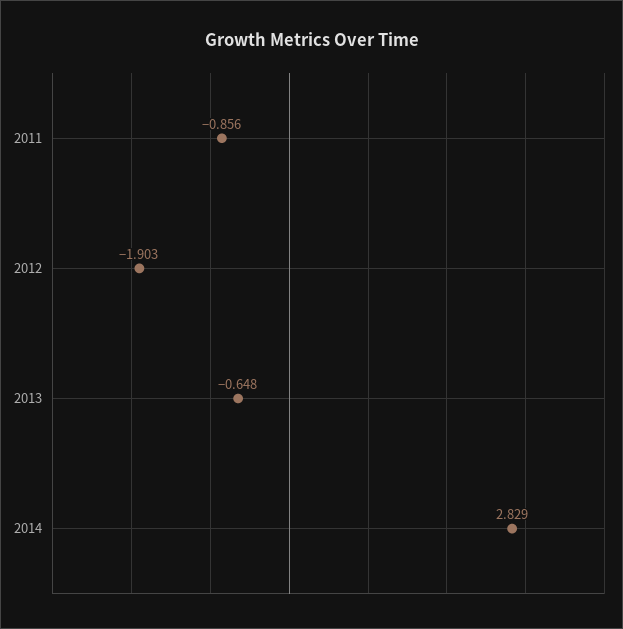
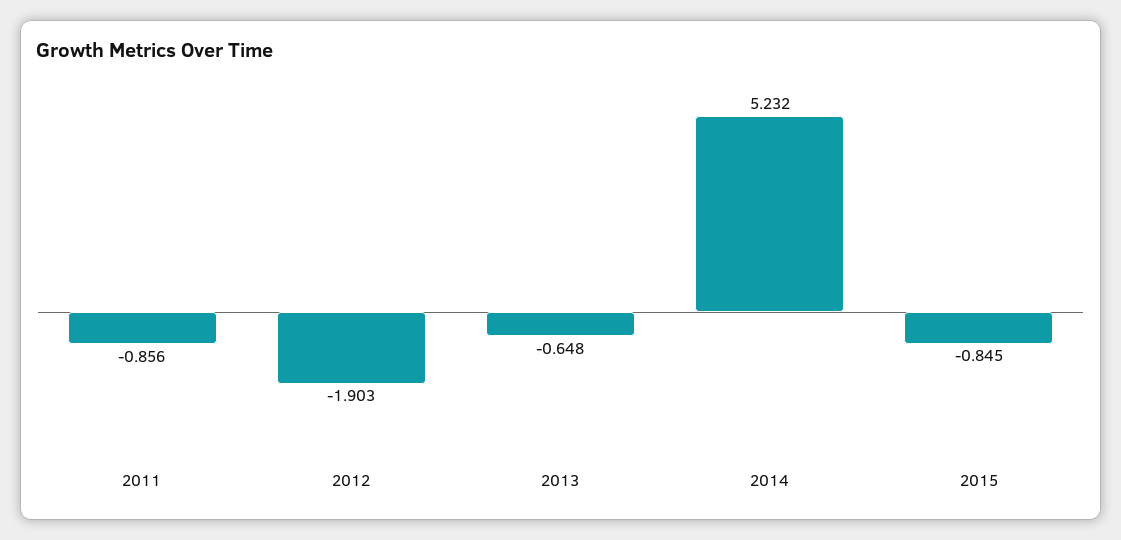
2014: 2.829 -> 5.232
2015: none -> -0.845

